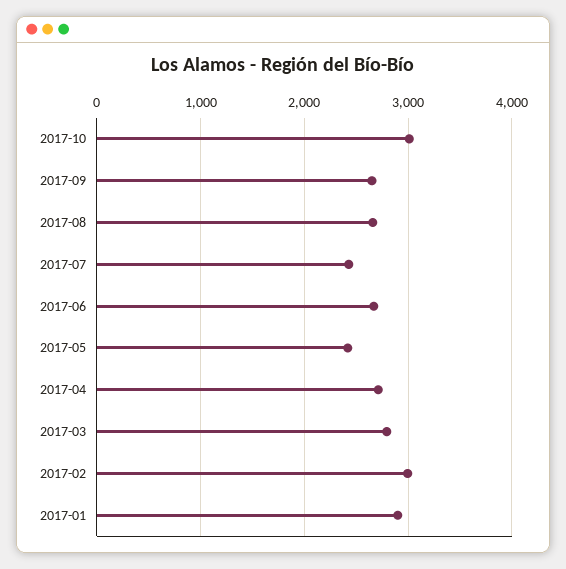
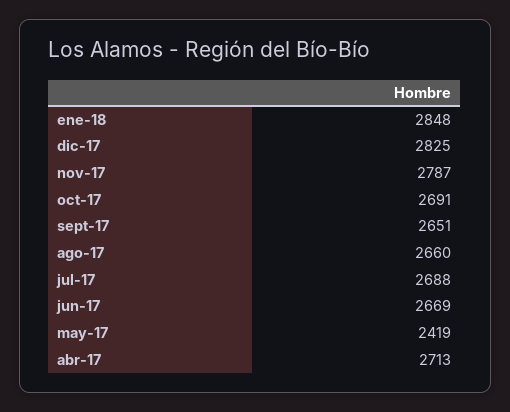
2017-10: 3000 -> 2691
2017-07: 2400 -> 2688
2017-03: 2800 -> none
2017-02: 3000 -> none
2017-01: 2900 -> none
ene-18: none -> 2848
dic-17: none -> 2825
nov-17: none -> 2787

